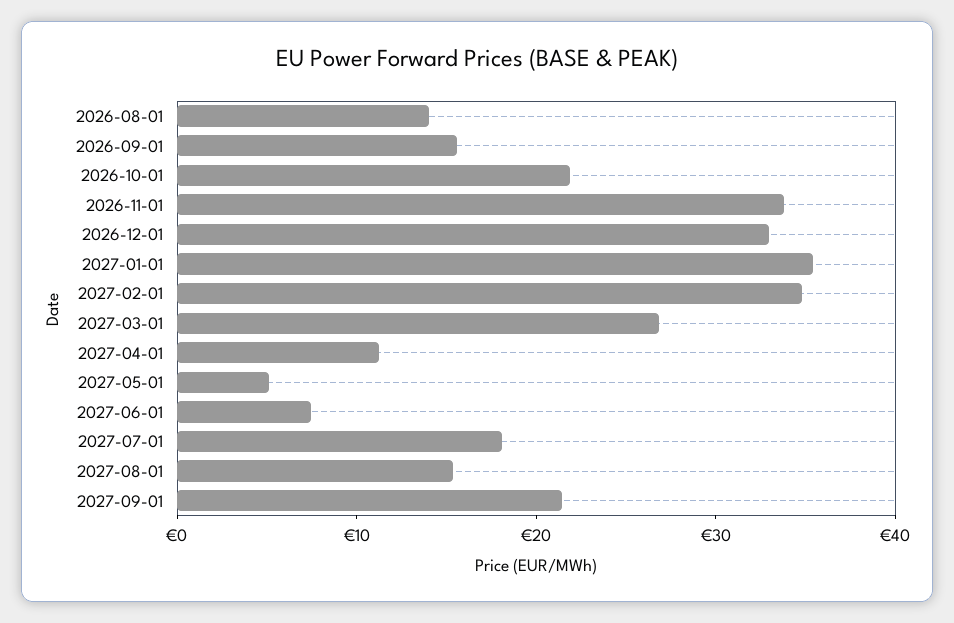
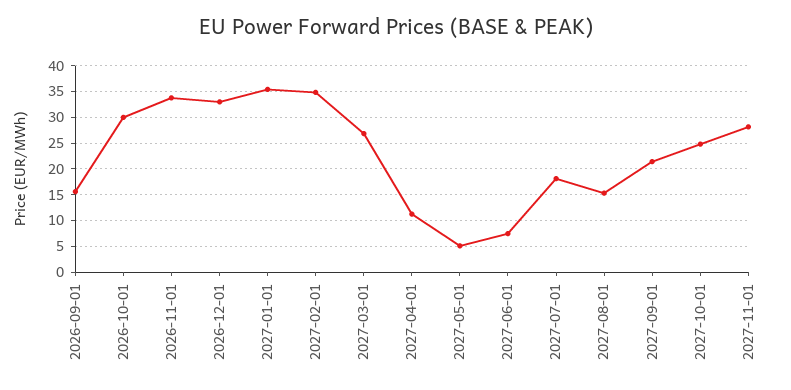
2026-08-01: 14 -> none
2026-10-01: 22 -> 30
2027-10-01: none -> 25
2027-11-01: none -> 27.5

